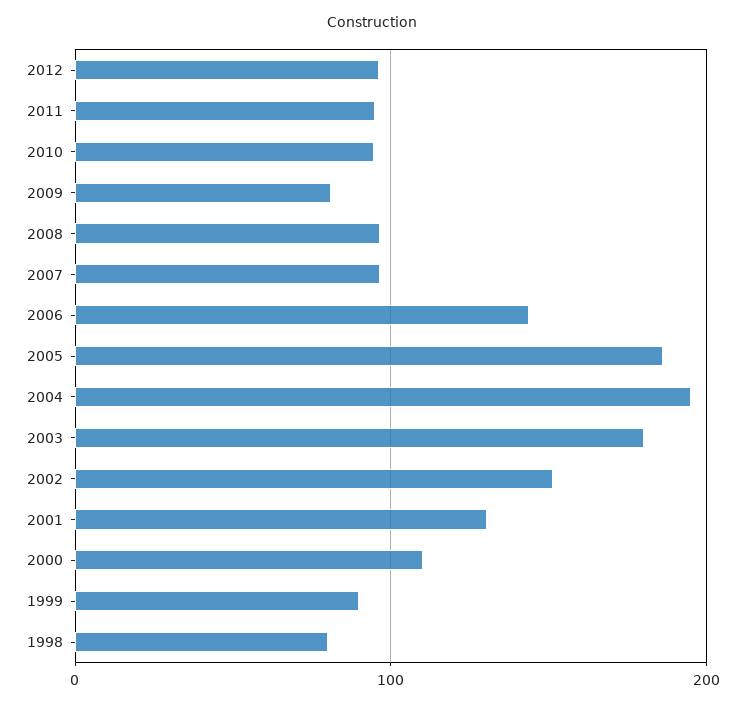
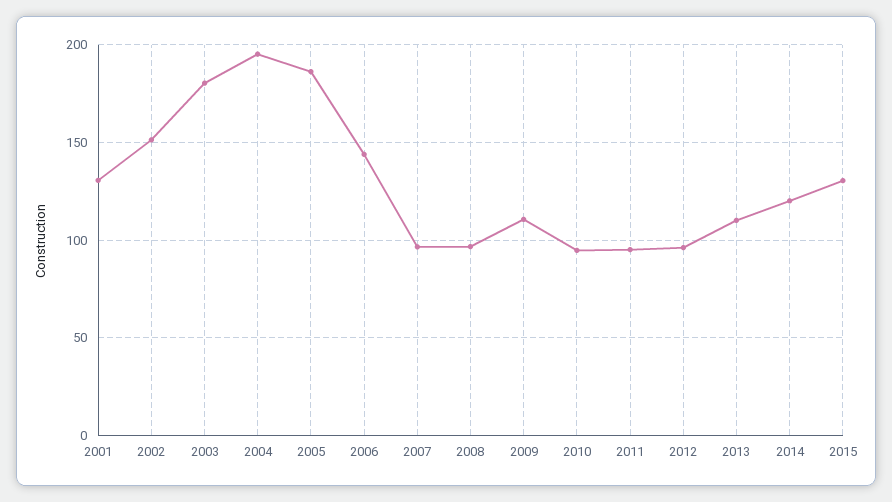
2009: 80 -> 110
2000: 110 -> none
1999: 90 -> none
1998: 80 -> none
2013: none -> 110
2014: none -> 120
2015: none -> 130

